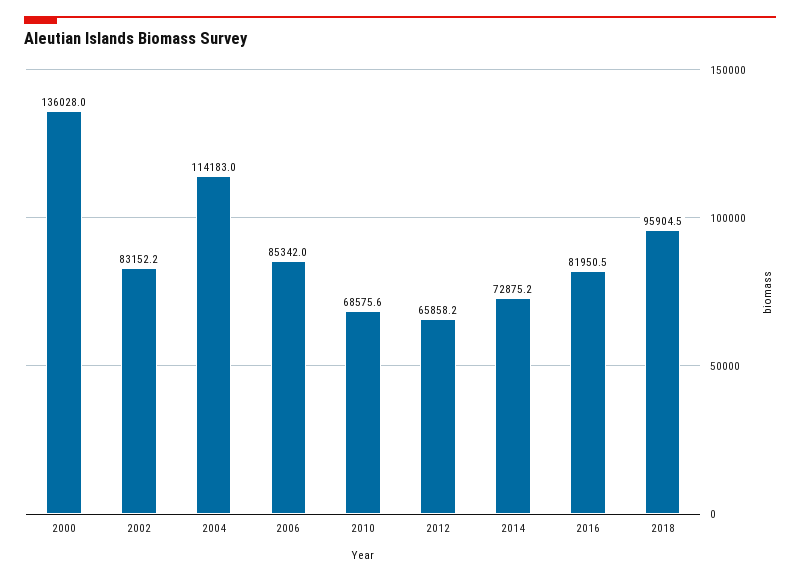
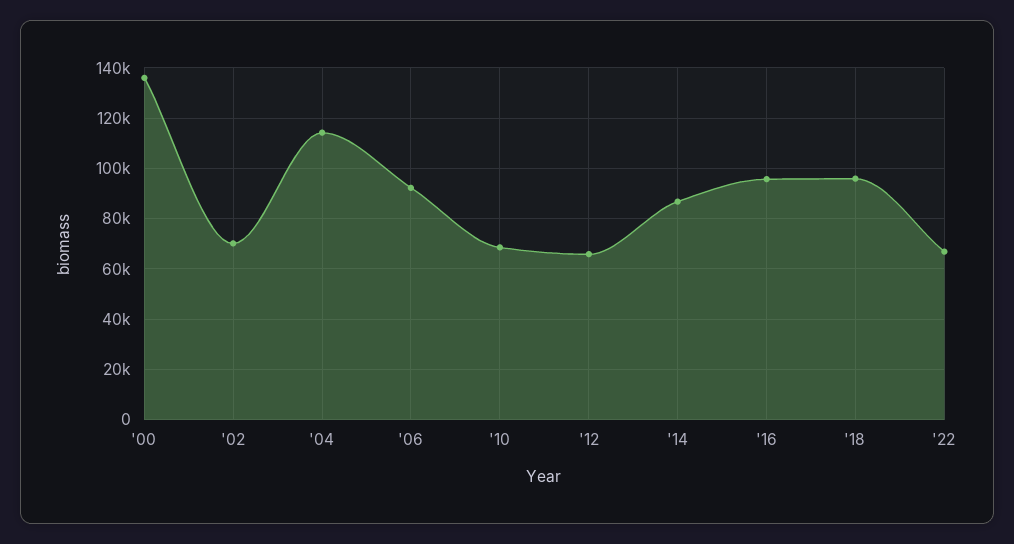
2002: 83152.2 -> 70000
2006: 85342 -> 92500
2014: 72875.2 -> 87500
2016: 81950.5 -> 95000
'22: none -> 67500

